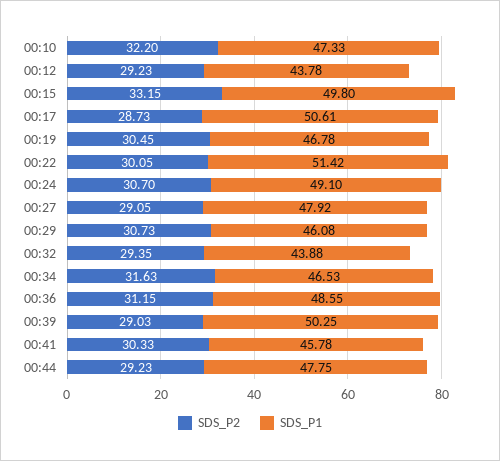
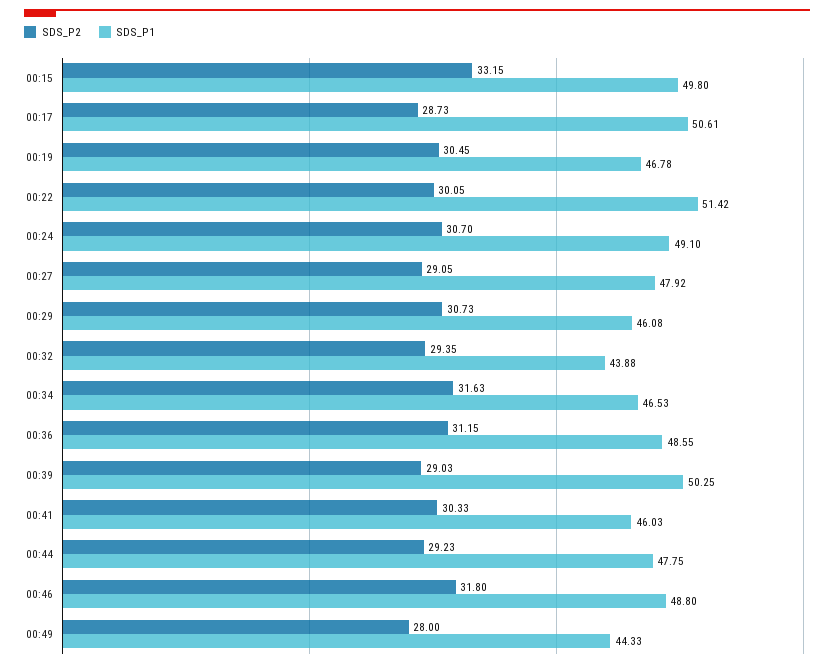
SDS_P2, 00:10: 32.2 -> none
SDS_P1, 00:10: 47.33 -> none
SDS_P2, 00:12: 29.23 -> none
SDS_P1, 00:12: 43.78 -> none
SDS_P1, 00:41: 45.78 -> 46.03
SDS_P2, 00:46: none -> 31.8
SDS_P1, 00:46: none -> 48.8
SDS_P2, 00:49: none -> 28
SDS_P1, 00:49: none -> 44.33

